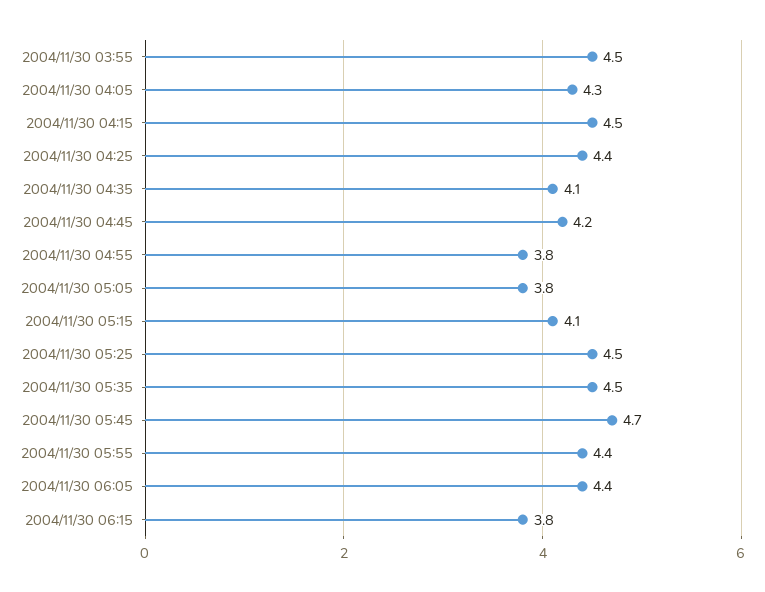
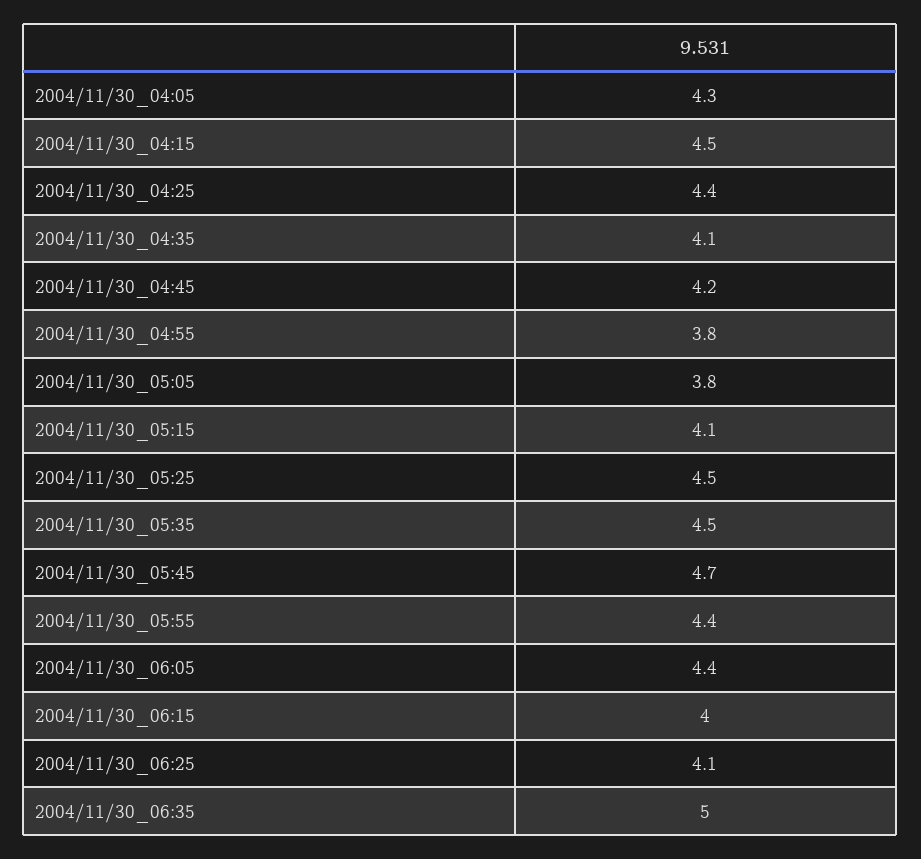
2004/11/30 03:55: 4.5 -> none
2004/11/30 06:15: 3.8 -> 4
2004/11/30_06:25: none -> 4.1
2004/11/30_06:35: none -> 5

